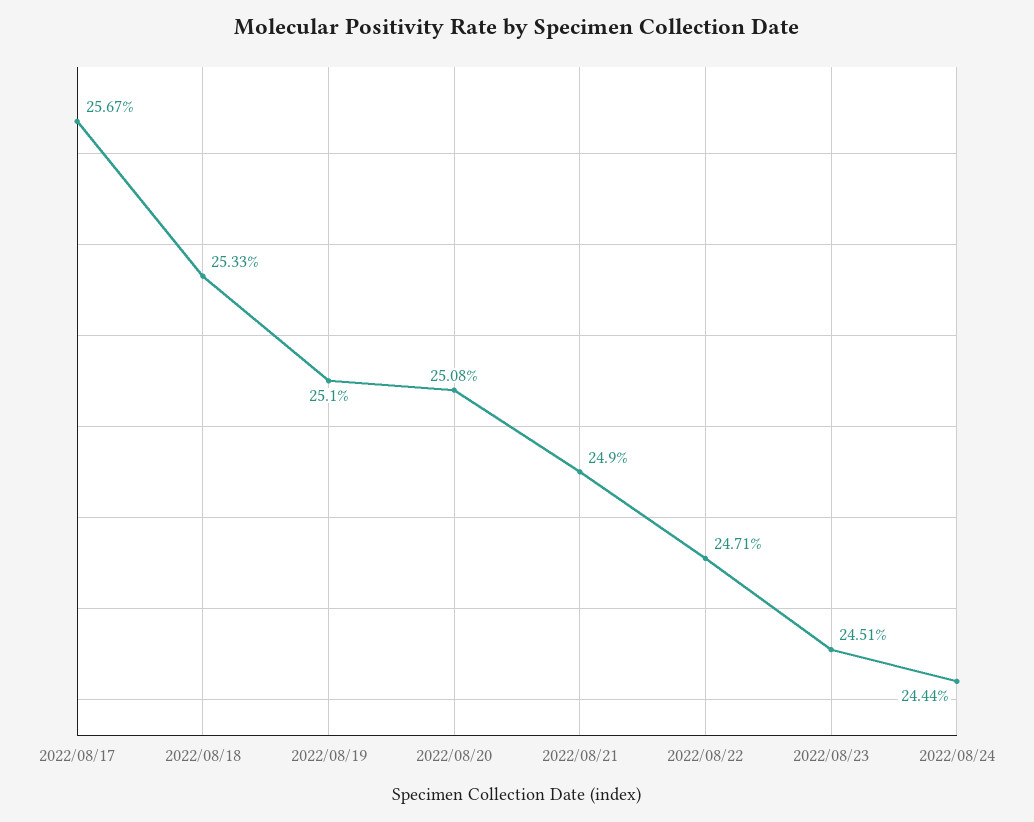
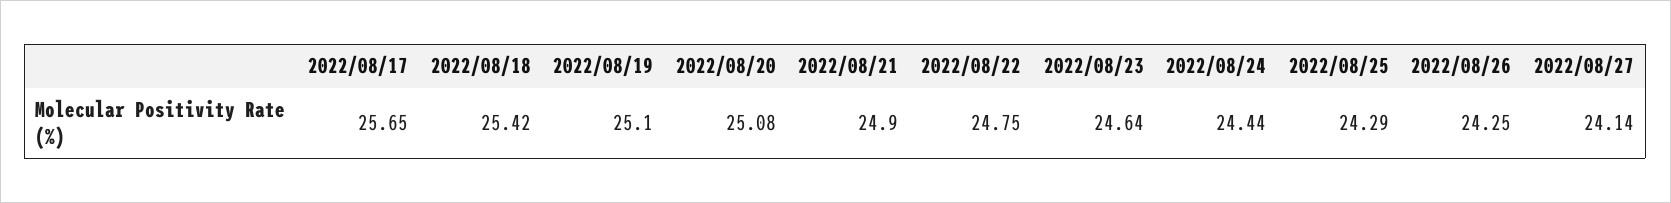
2022/08/17: 25.67 -> 25.65
2022/08/18: 25.33 -> 25.42
2022/08/22: 24.71 -> 24.75
2022/08/23: 24.51 -> 24.64
2022/08/25: none -> 24.29
2022/08/26: none -> 24.25
2022/08/27: none -> 24.14

